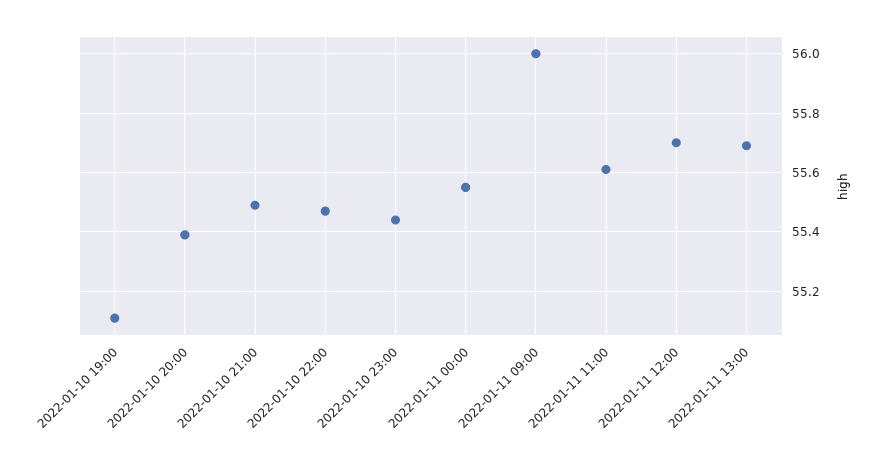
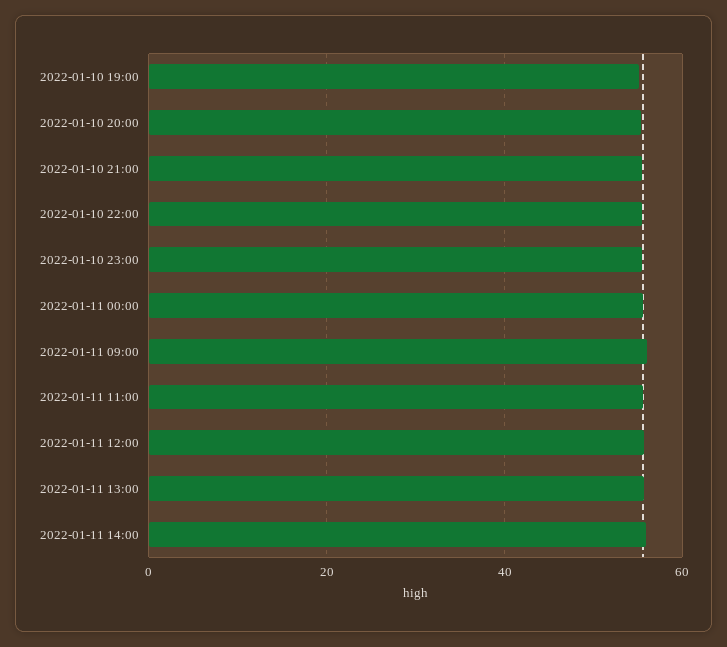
2022-01-11 14:00: none -> 56

